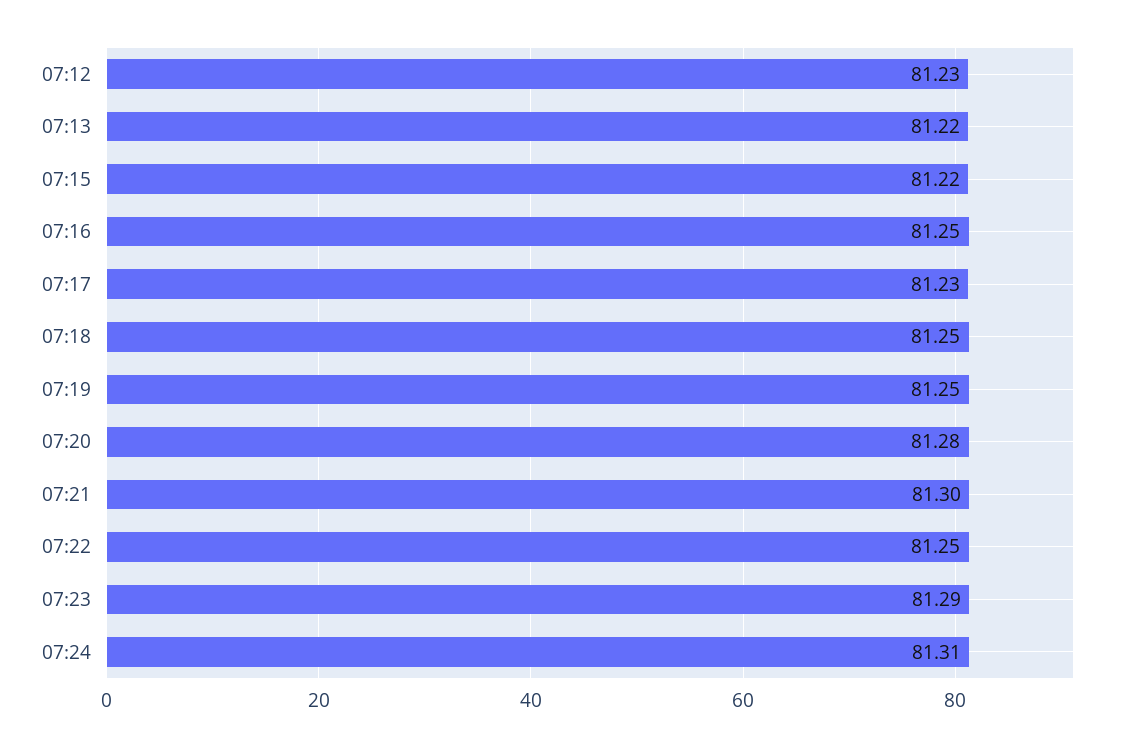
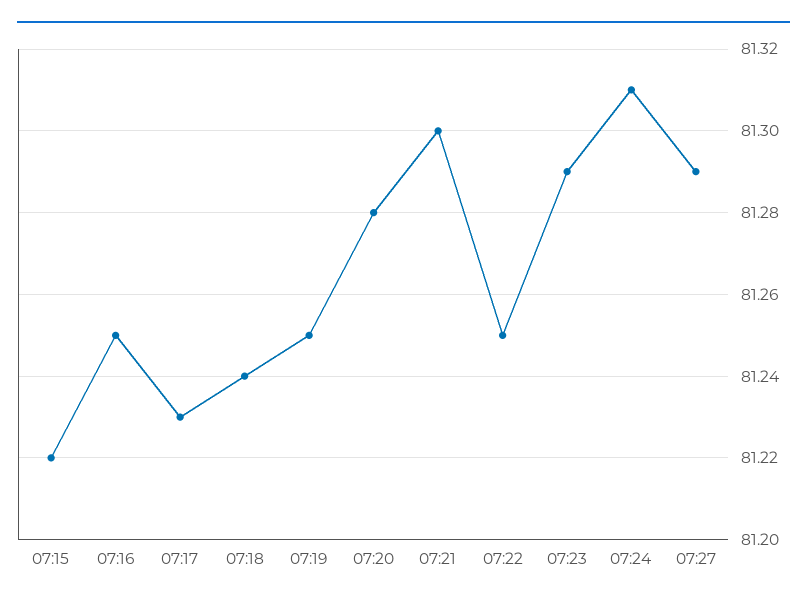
07:12: 81.23 -> none
07:13: 81.22 -> none
07:18: 81.25 -> 81.24
07:27: none -> 81.29

